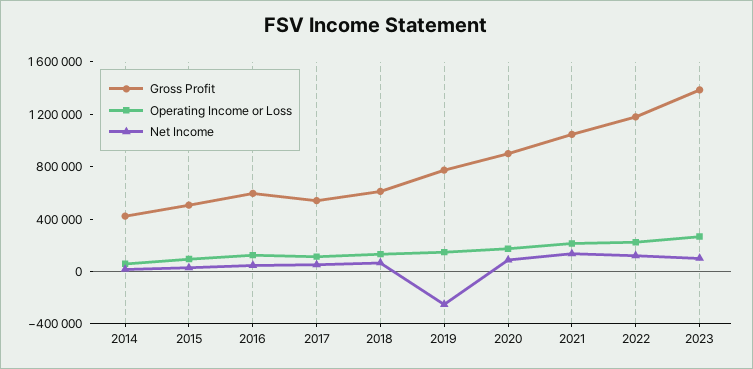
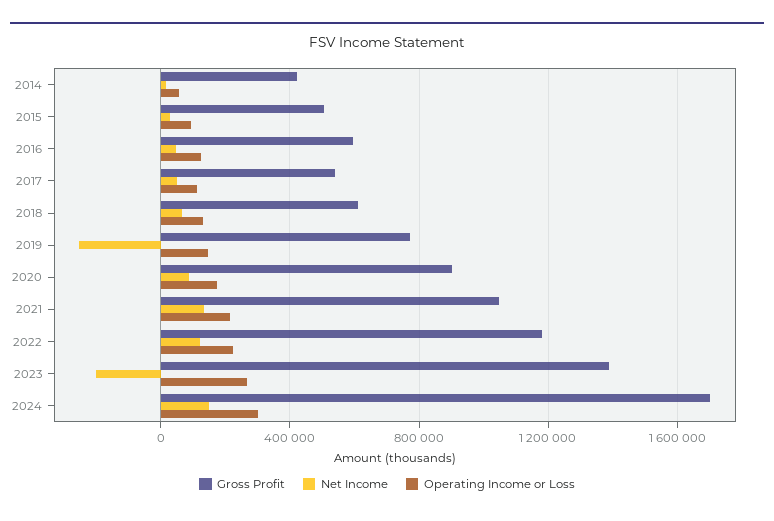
Net Income, 2023: 100000 -> -200000
Gross Profit, 2024: none -> 1700000
Net Income, 2024: none -> 150000
Operating Income or Loss, 2024: none -> 300000

